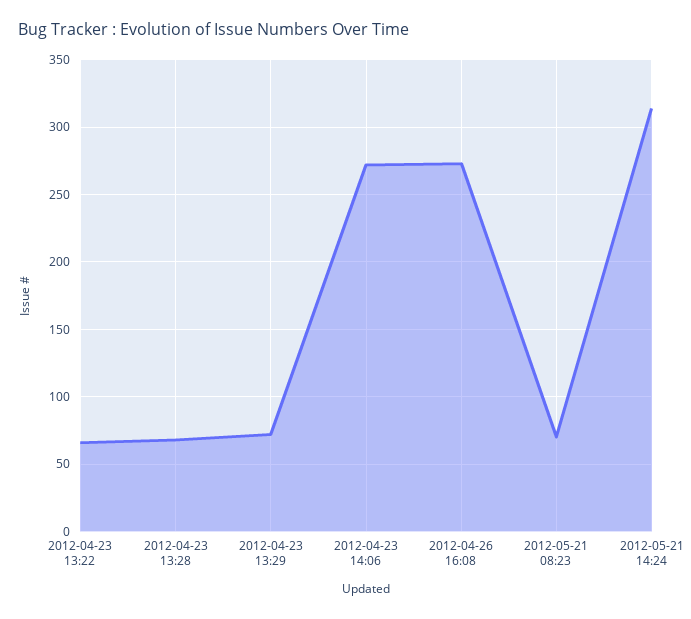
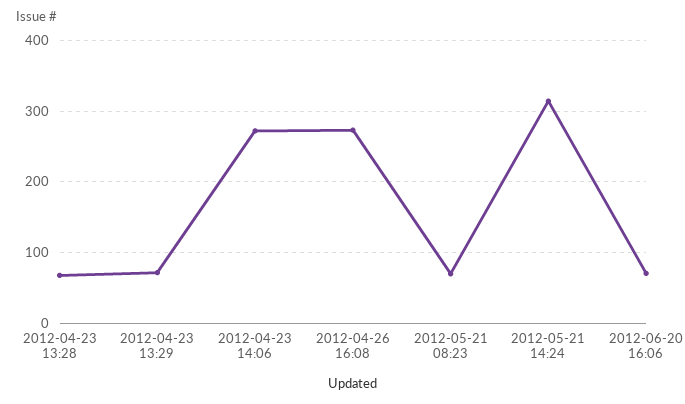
2012-04-23 13:22: 65 -> none
2012-06-20 16:06: none -> 70

